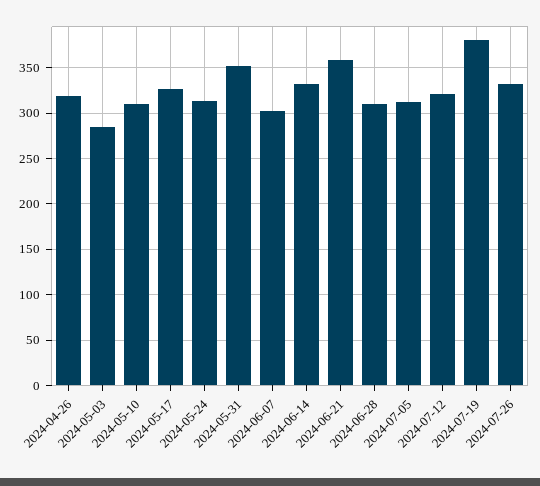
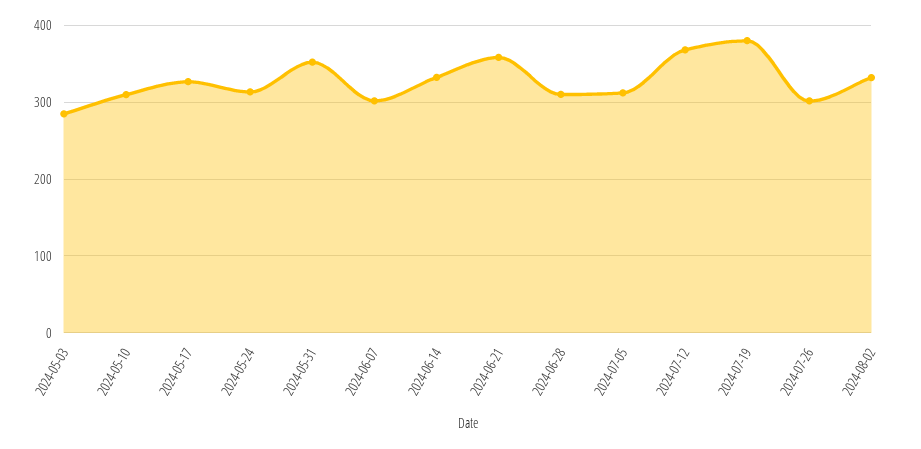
2024-04-26: 320 -> none
2024-07-12: 320 -> 370
2024-07-26: 330 -> 300
2024-08-02: none -> 330

